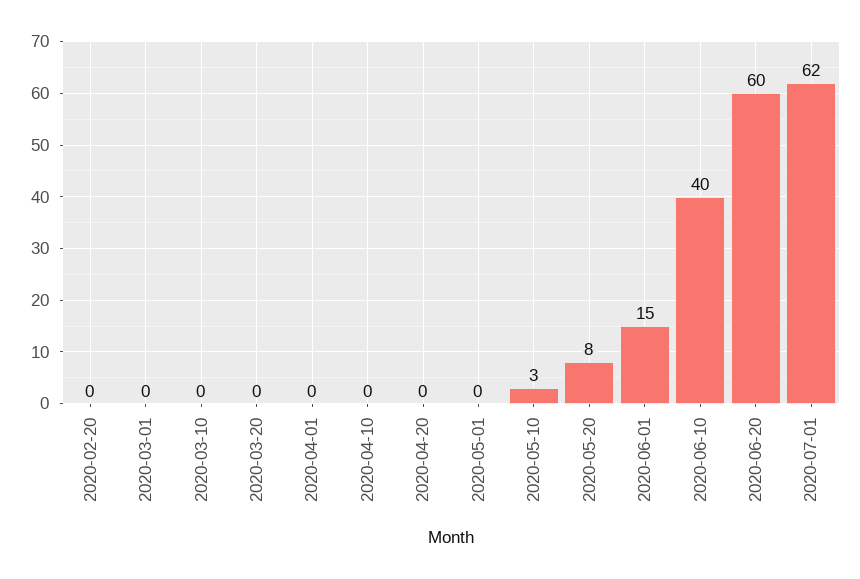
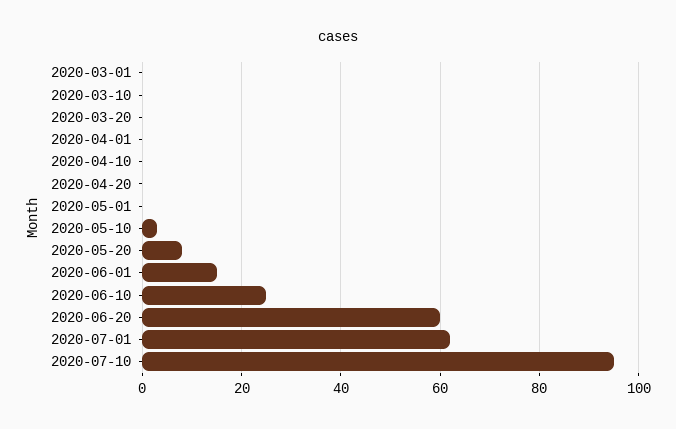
2020-02-20: 0 -> none
2020-06-10: 40 -> 25
2020-07-10: none -> 95

